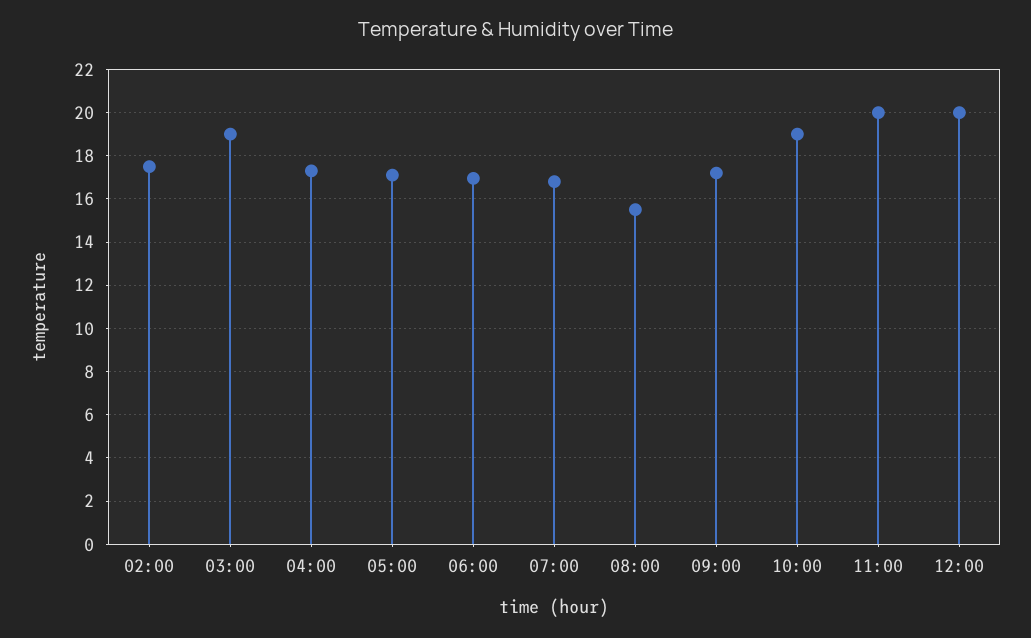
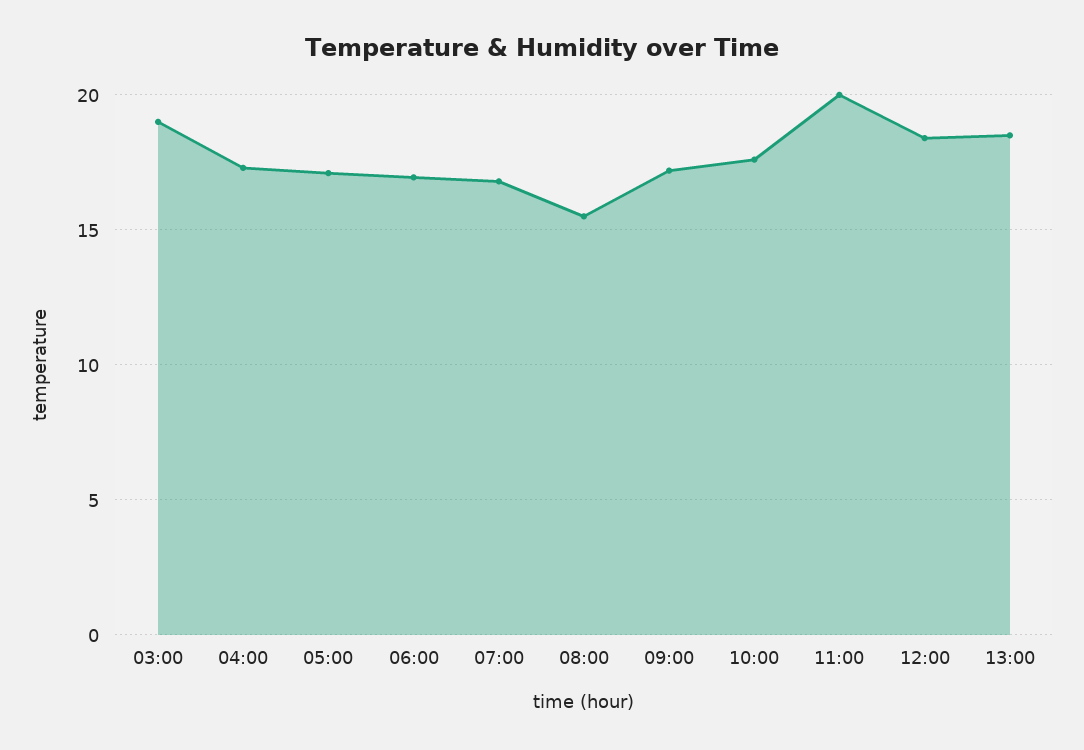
02:00: 17.5 -> none
10:00: 19 -> 17.5
12:00: 20 -> 18.5
13:00: none -> 18.5

